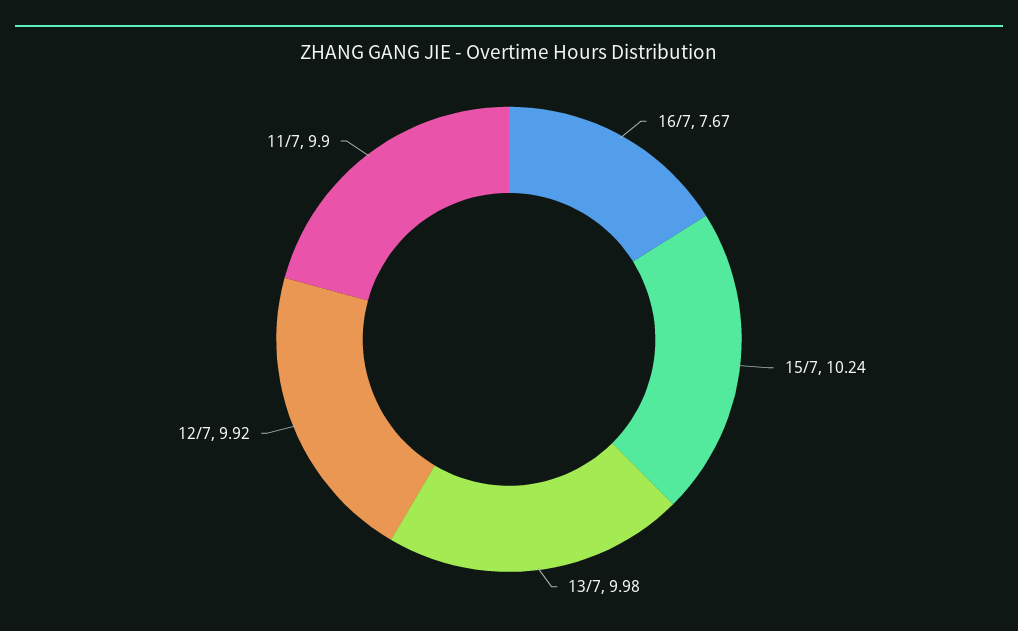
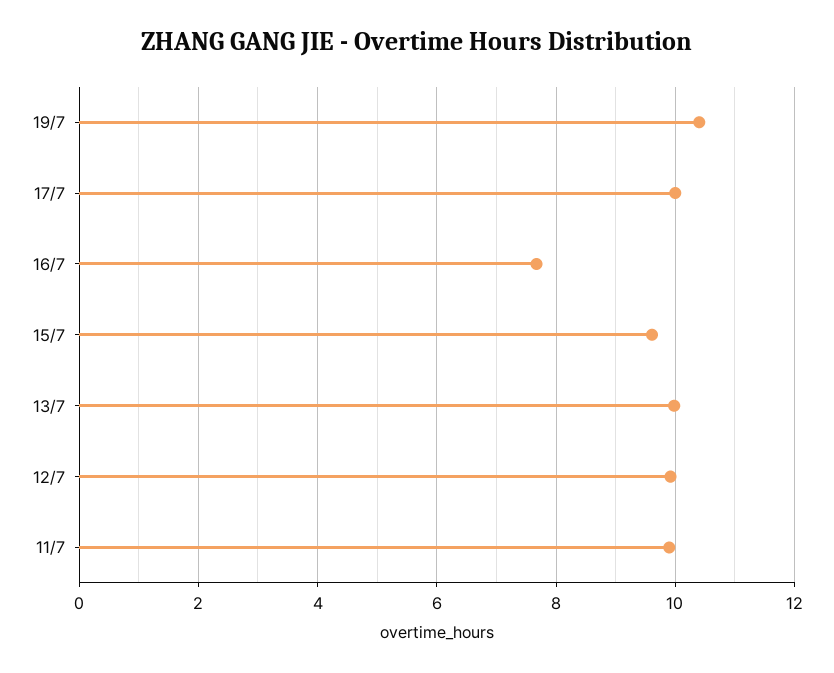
15/7: 10.24 -> 9.6
19/7: none -> 10.4
17/7: none -> 10

